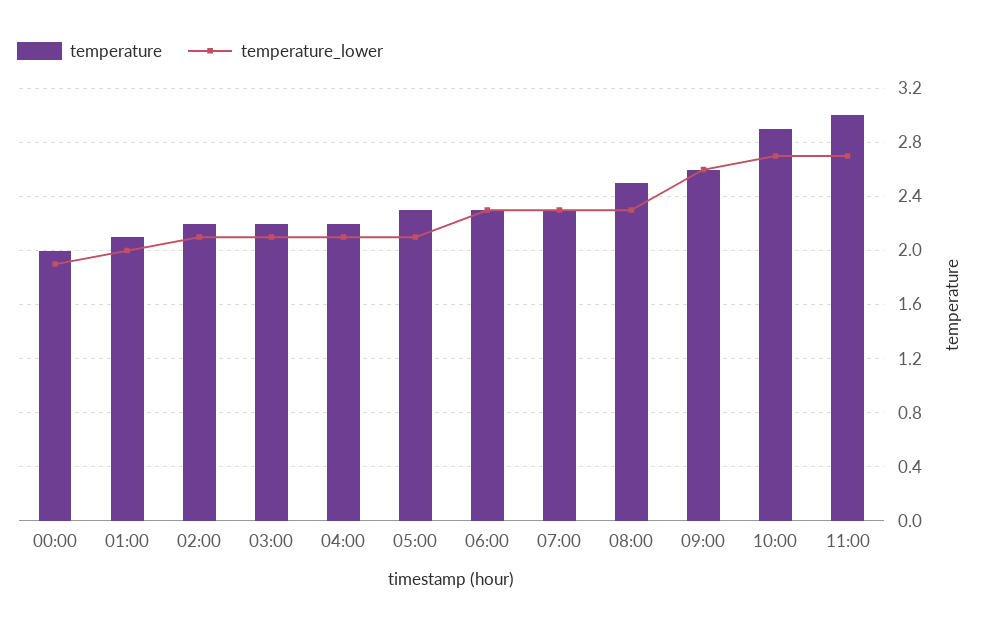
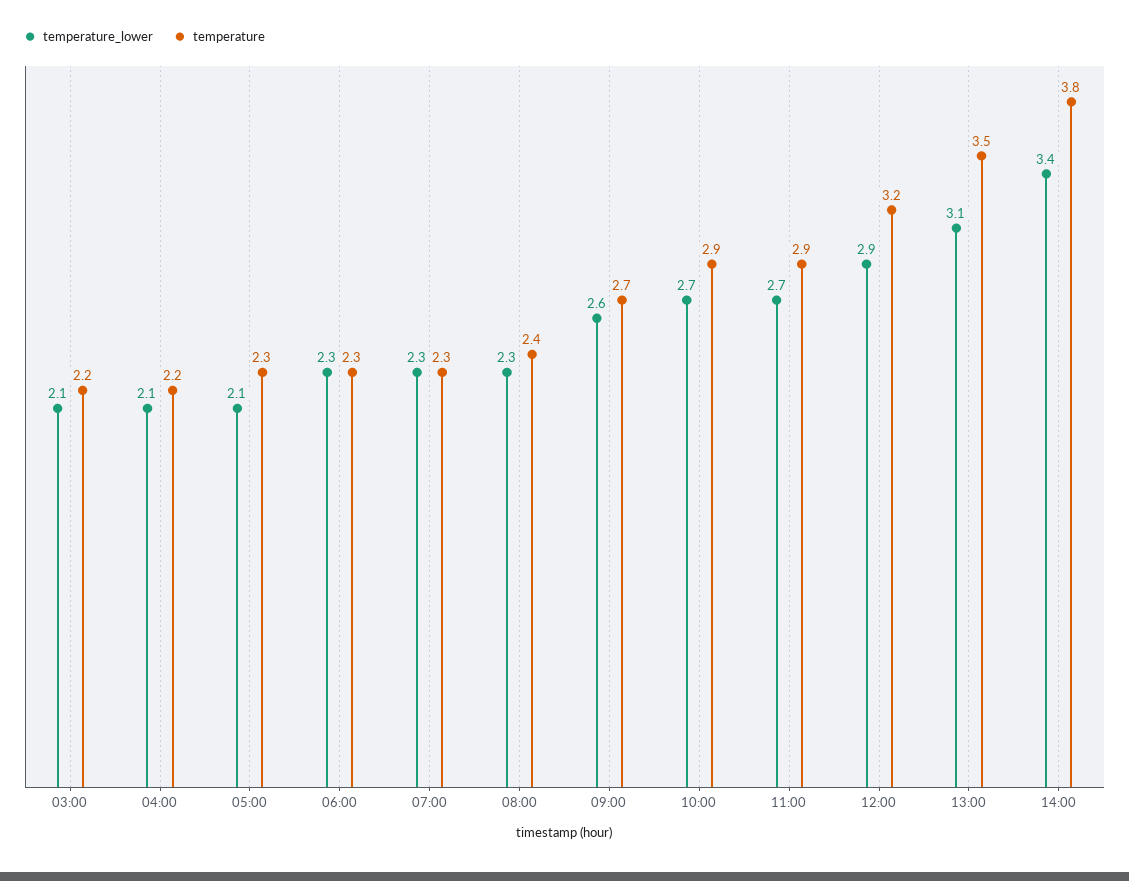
temperature, 00:00: 2 -> none
temperature_lower, 00:00: 1.9 -> none
temperature, 01:00: 2.1 -> none
temperature_lower, 01:00: 2 -> none
temperature, 02:00: 2.2 -> none
temperature_lower, 02:00: 2.1 -> none
temperature, 08:00: 2.5 -> 2.4
temperature, 09:00: 2.6 -> 2.7
temperature, 11:00: 3 -> 2.9
temperature_lower, 12:00: none -> 2.9
temperature, 12:00: none -> 3.2
temperature_lower, 13:00: none -> 3.1
temperature, 13:00: none -> 3.5
temperature_lower, 14:00: none -> 3.4
temperature, 14:00: none -> 3.8

